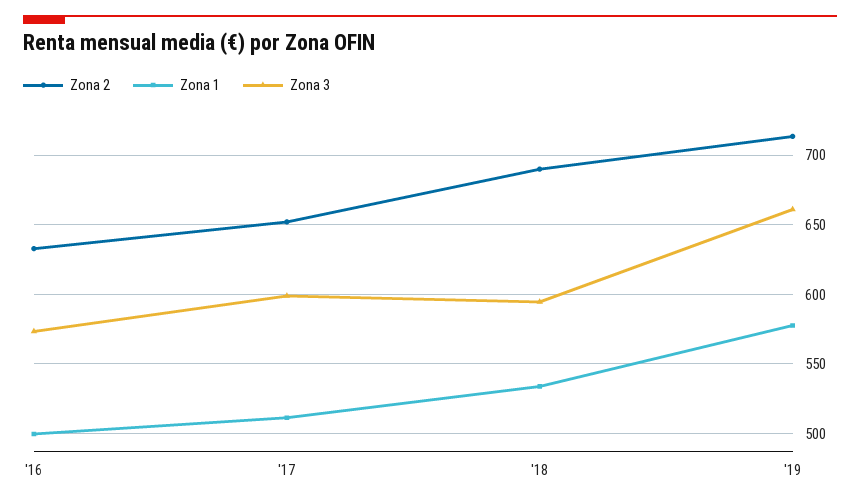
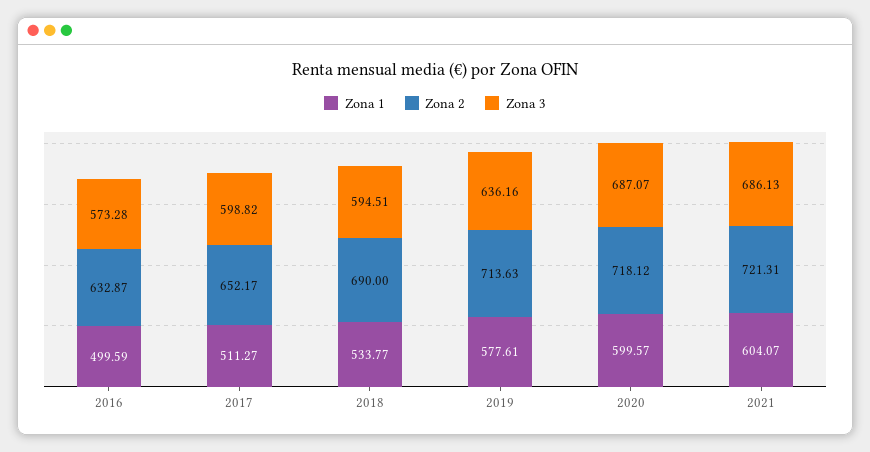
Zona 3, '19: 660 -> 636.16
Zona 1, 2020: none -> 599.57
Zona 2, 2020: none -> 718.12
Zona 3, 2020: none -> 687.07
Zona 1, 2021: none -> 604.07
Zona 2, 2021: none -> 721.31
Zona 3, 2021: none -> 686.13

